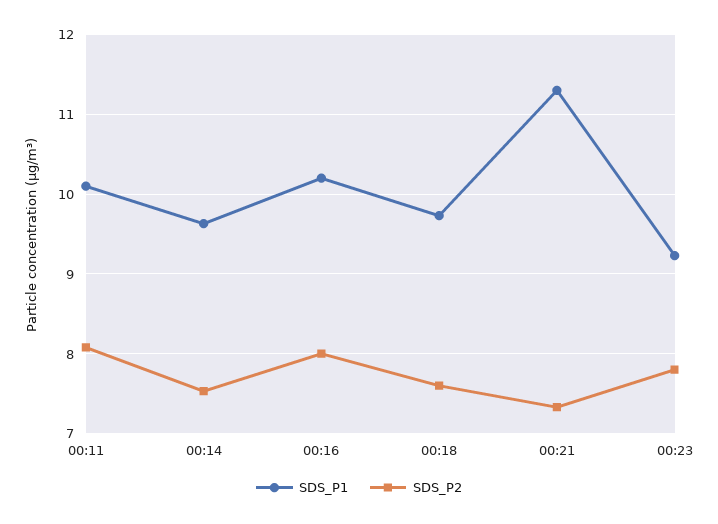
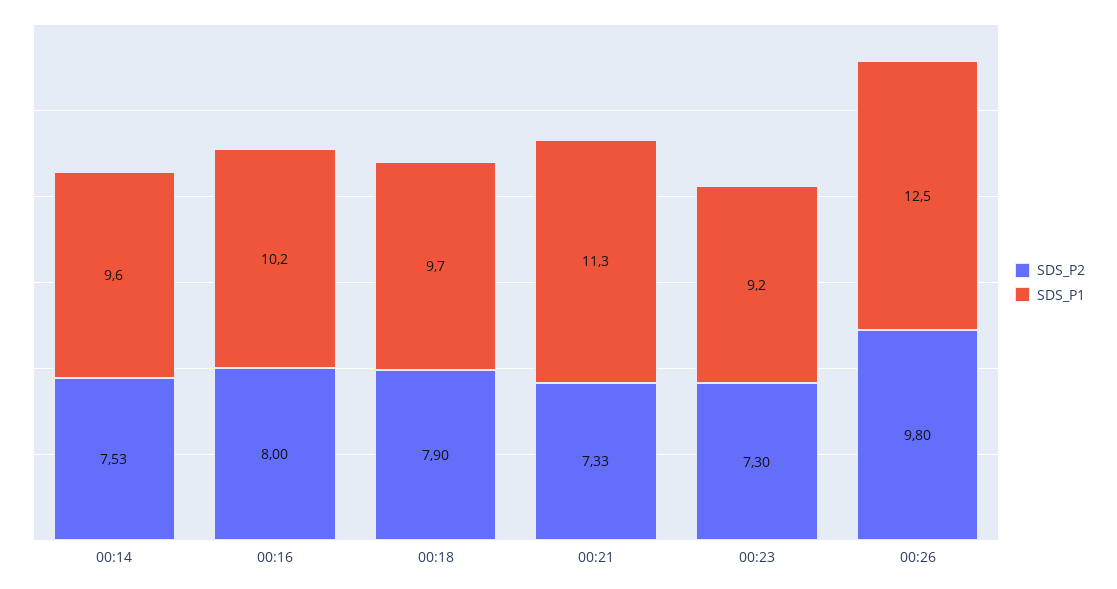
SDS_P1, 00:11: 10.1 -> none
SDS_P2, 00:11: 8.1 -> none
SDS_P2, 00:18: 7.6 -> 7.9
SDS_P2, 00:23: 7.8 -> 7.3
SDS_P2, 00:26: none -> 9.8
SDS_P1, 00:26: none -> 12.5

